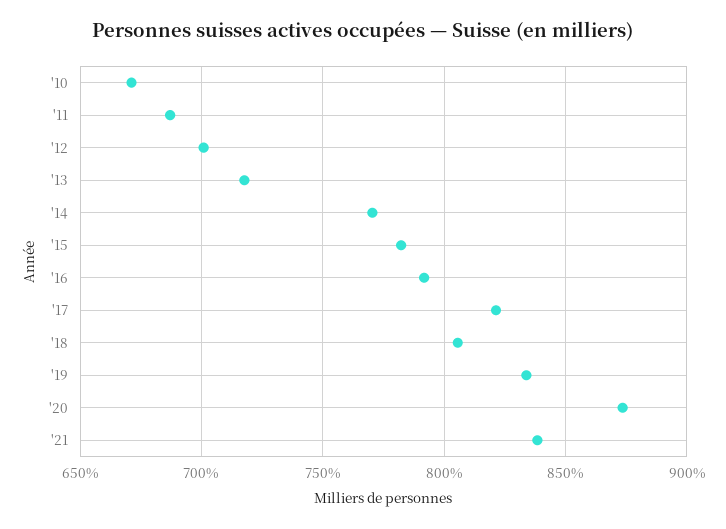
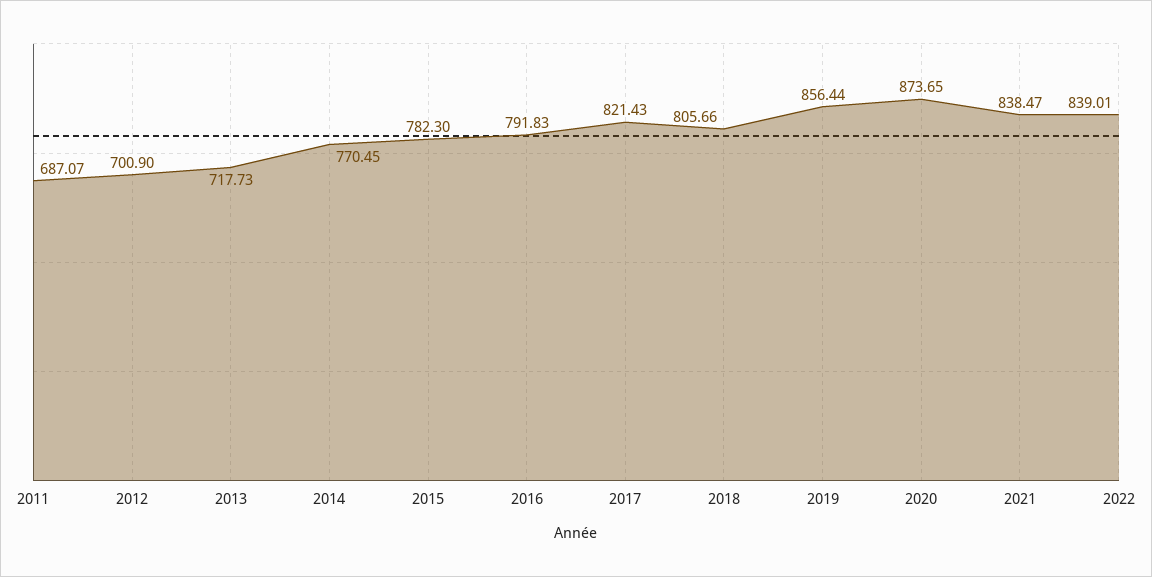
'10: 670 -> none
'19: 835 -> 856.44
2022: none -> 839.01

